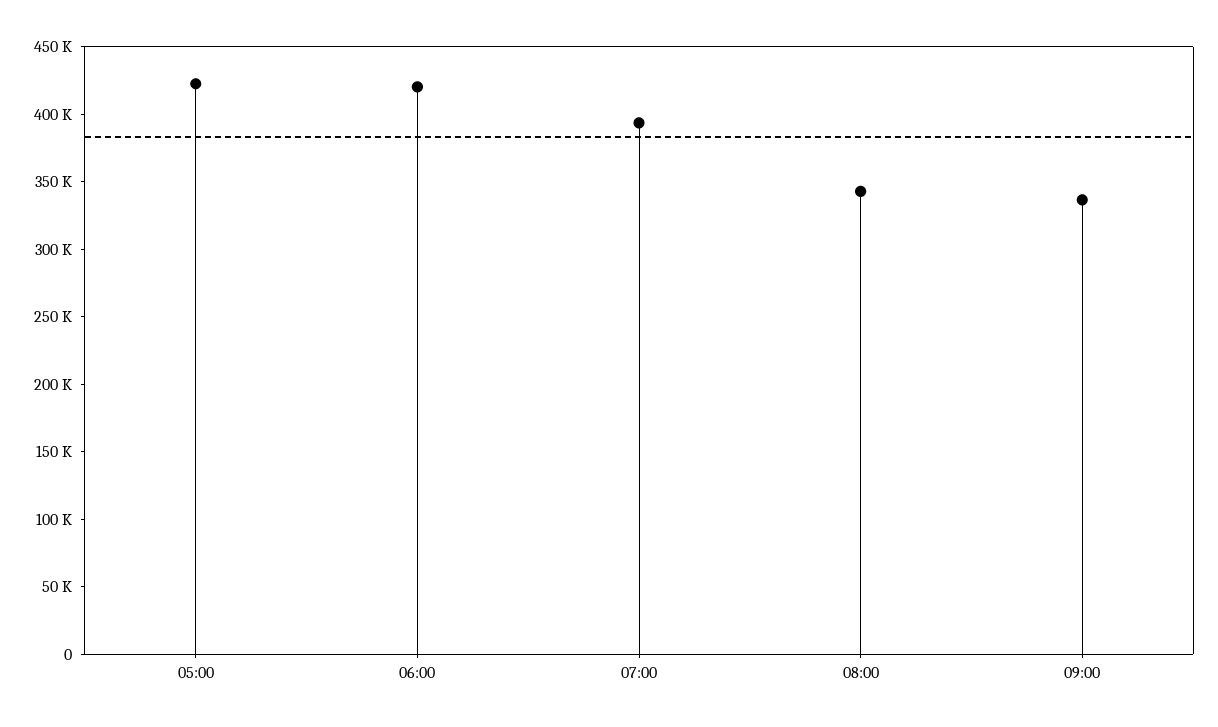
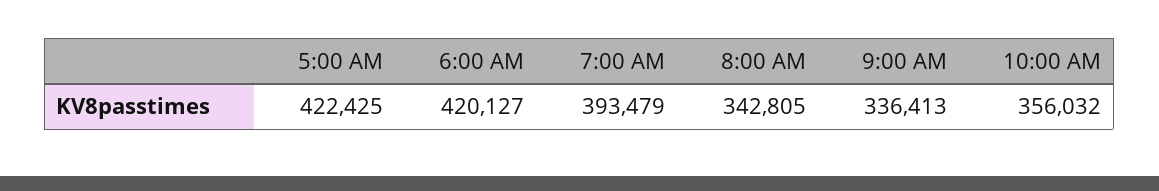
10:00 AM: none -> 356032

